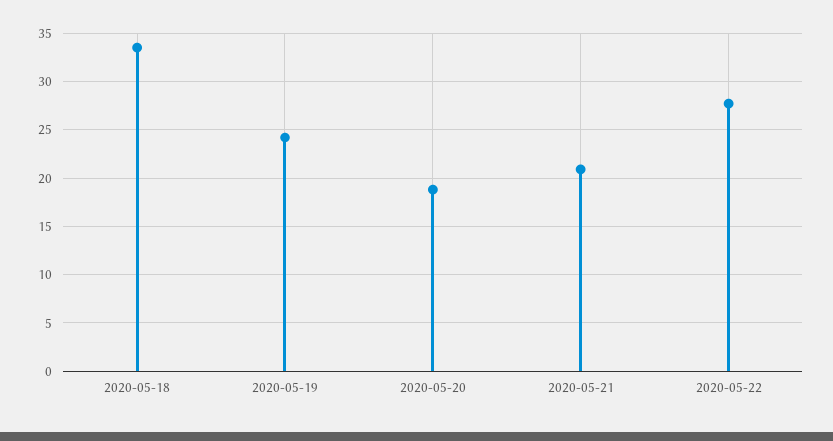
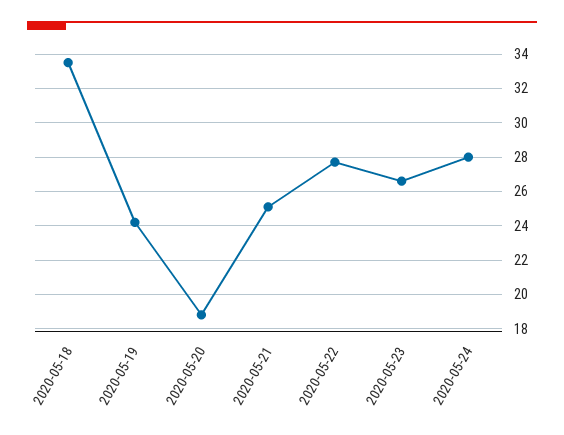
2020-05-21: 21 -> 25
2020-05-23: none -> 26.5
2020-05-24: none -> 28

